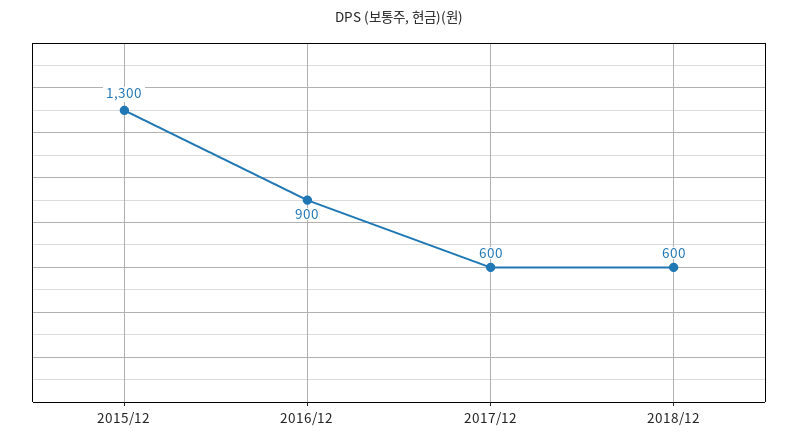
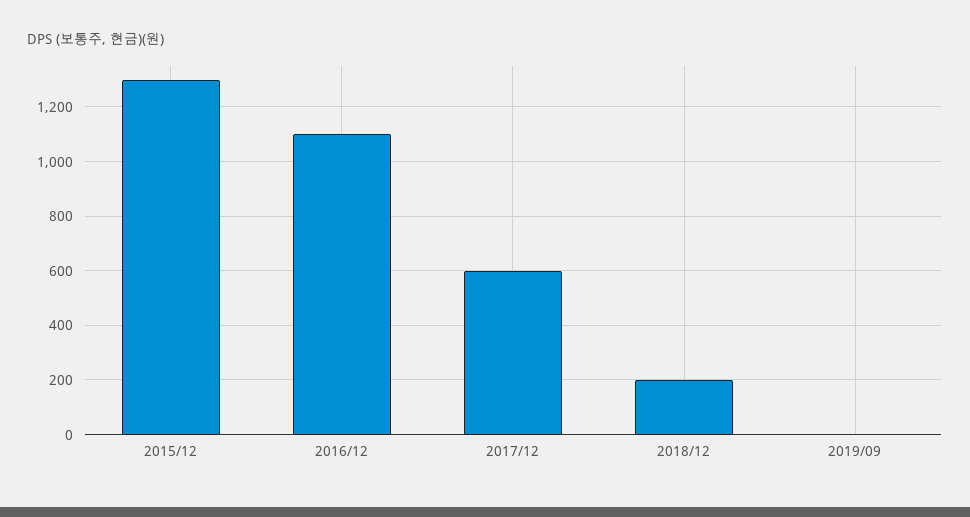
2016/12: 900 -> 1100
2018/12: 600 -> 200
2019/09: none -> 0

